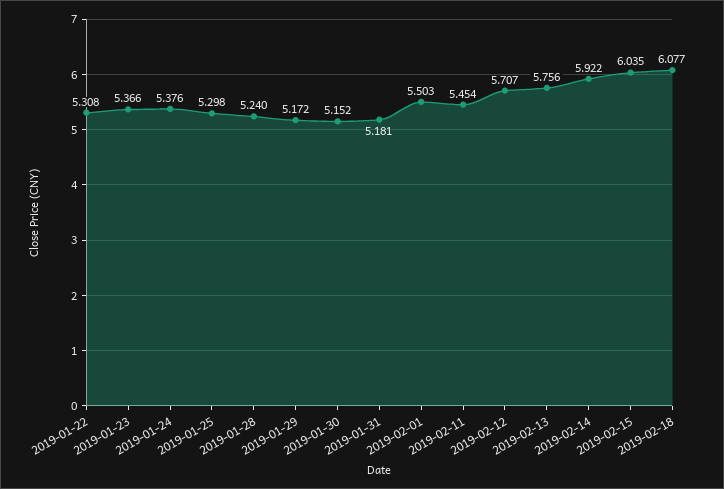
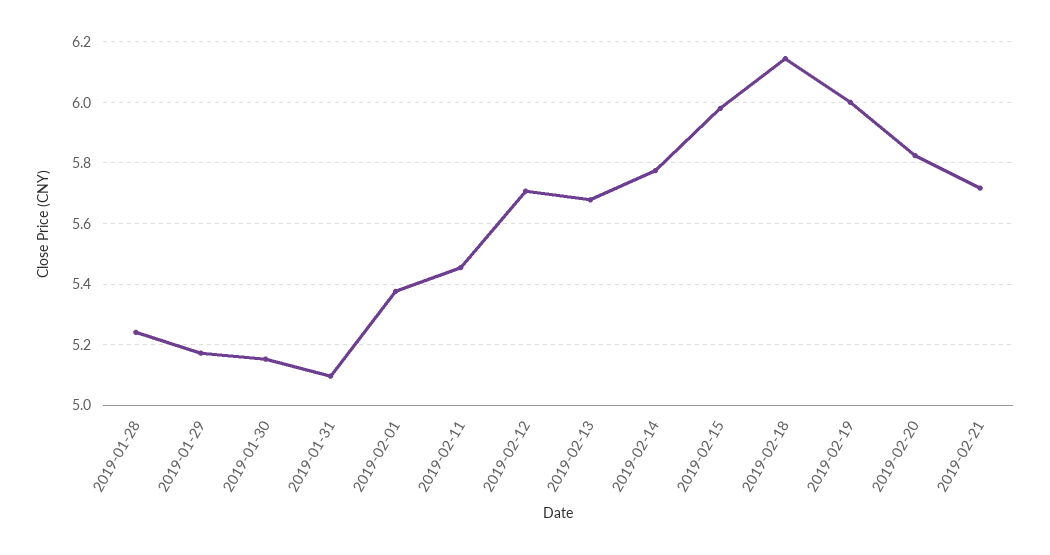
2019-01-22: 5.308 -> none
2019-01-23: 5.366 -> none
2019-01-24: 5.376 -> none
2019-01-25: 5.298 -> none
2019-01-31: 5.181 -> 5.1
2019-02-01: 5.503 -> 5.38
2019-02-13: 5.756 -> 5.68
2019-02-14: 5.922 -> 5.78
2019-02-15: 6.035 -> 5.98
2019-02-18: 6.077 -> 6.14
2019-02-19: none -> 6
2019-02-20: none -> 5.82
2019-02-21: none -> 5.72

